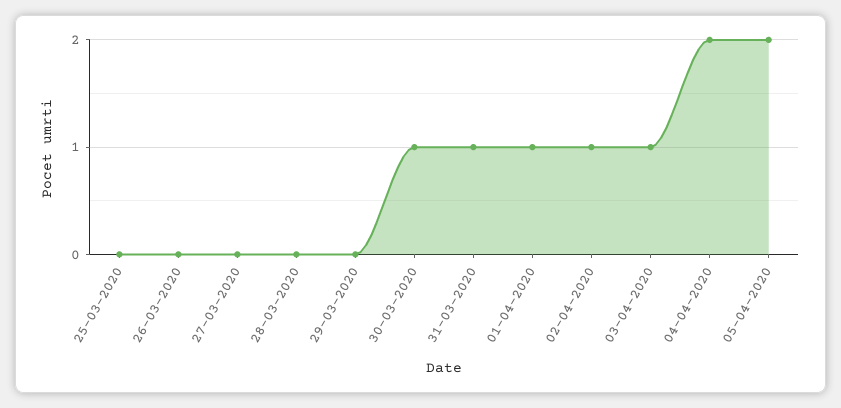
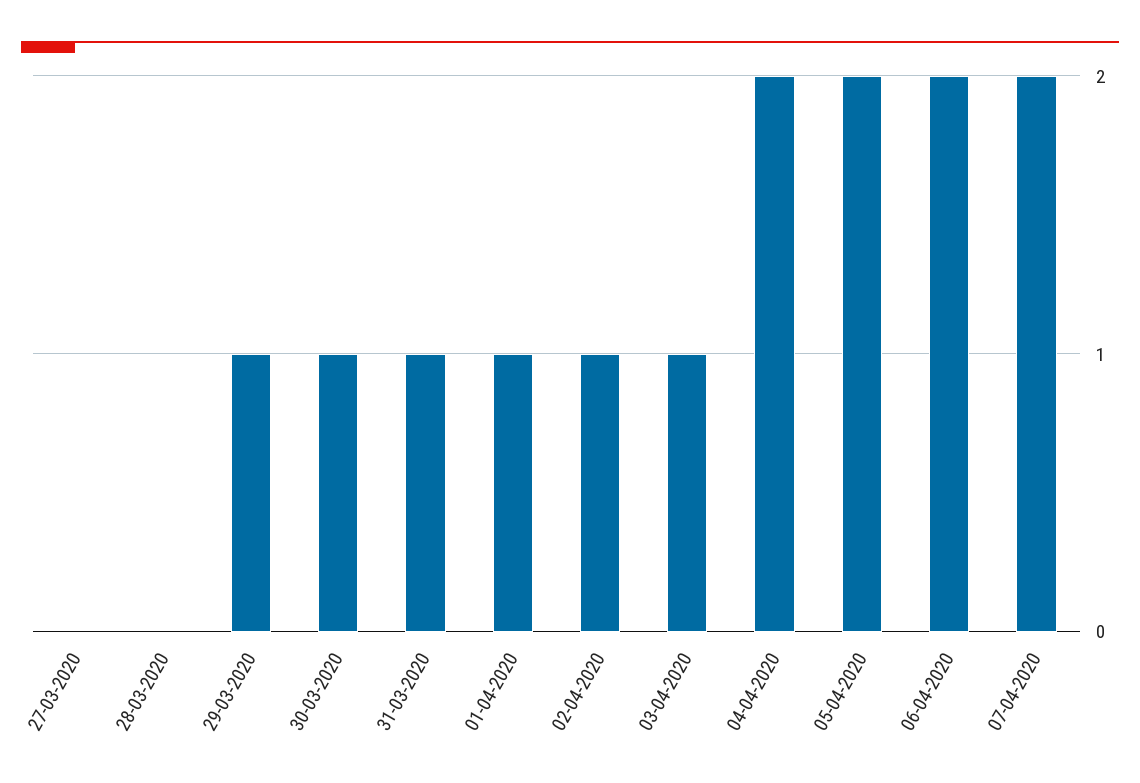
25-03-2020: 0 -> none
26-03-2020: 0 -> none
29-03-2020: 0 -> 1
06-04-2020: none -> 2
07-04-2020: none -> 2

